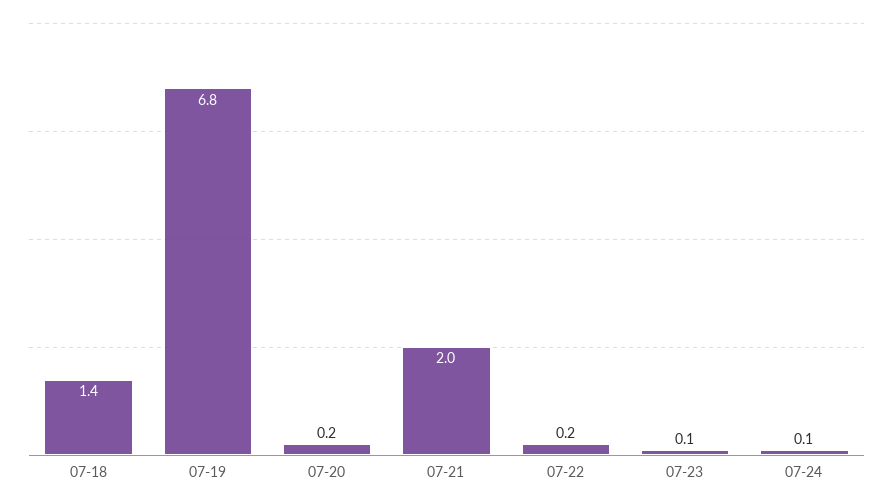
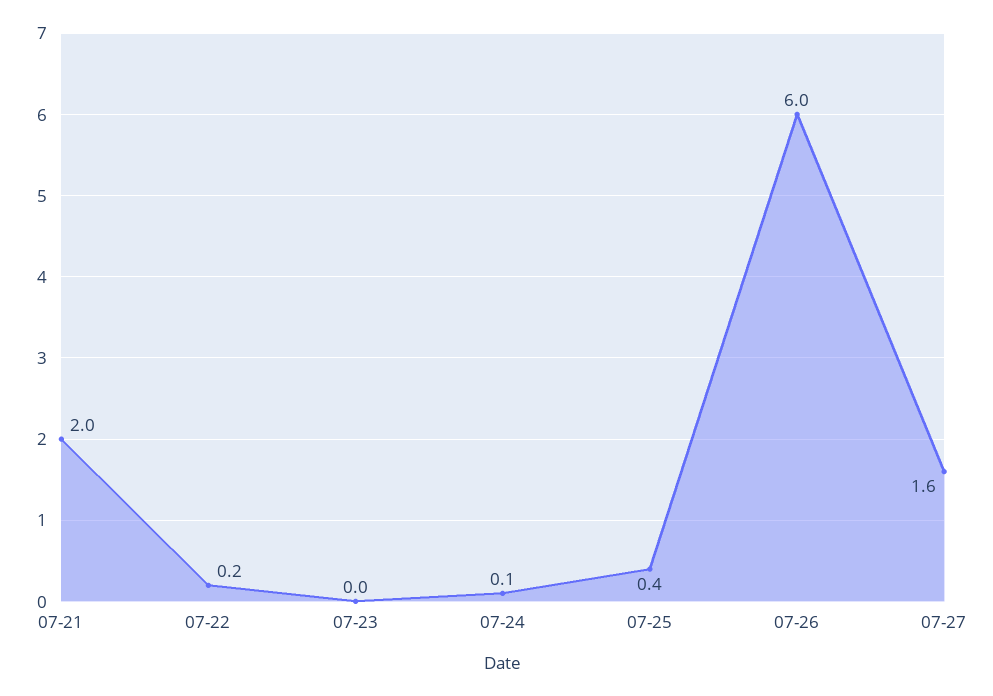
07-18: 1.4 -> none
07-19: 6.8 -> none
07-20: 0.2 -> none
07-23: 0.1 -> 0
07-25: none -> 0.4
07-26: none -> 6
07-27: none -> 1.6

